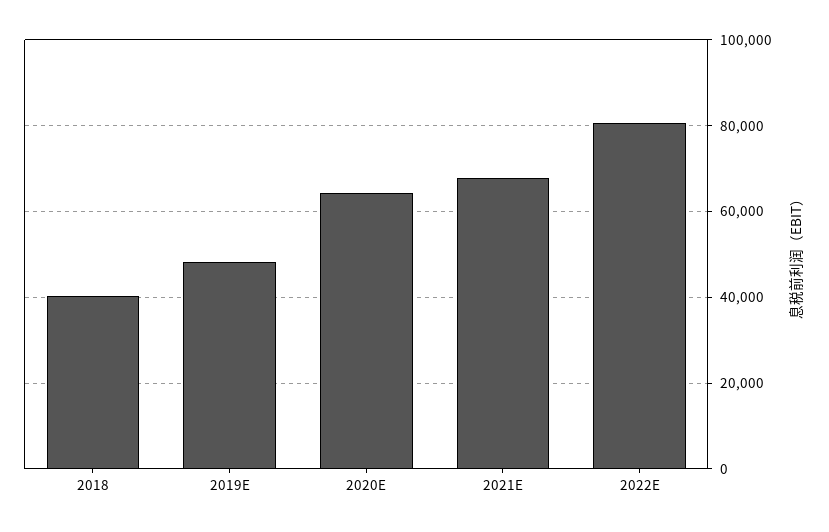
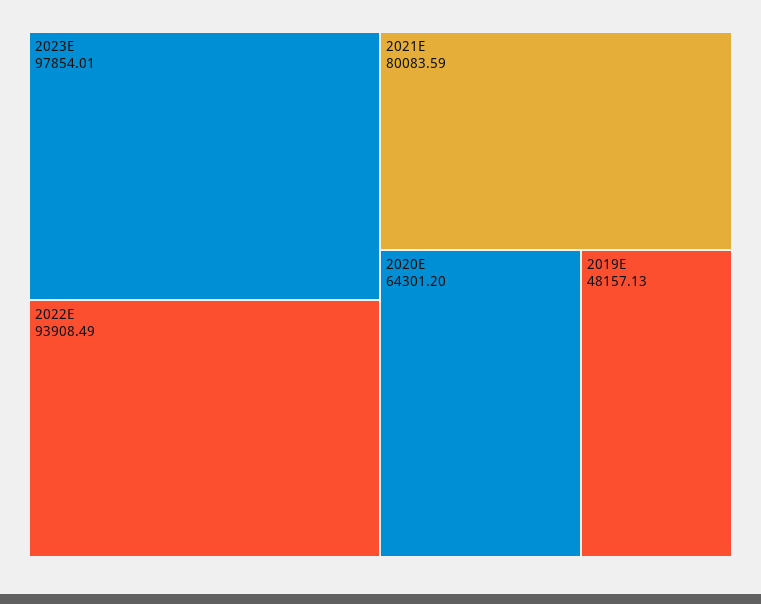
2018: 40000 -> none
2021E: 68000 -> 80083.59
2022E: 80000 -> 93908.49
2023E: none -> 97854.01

